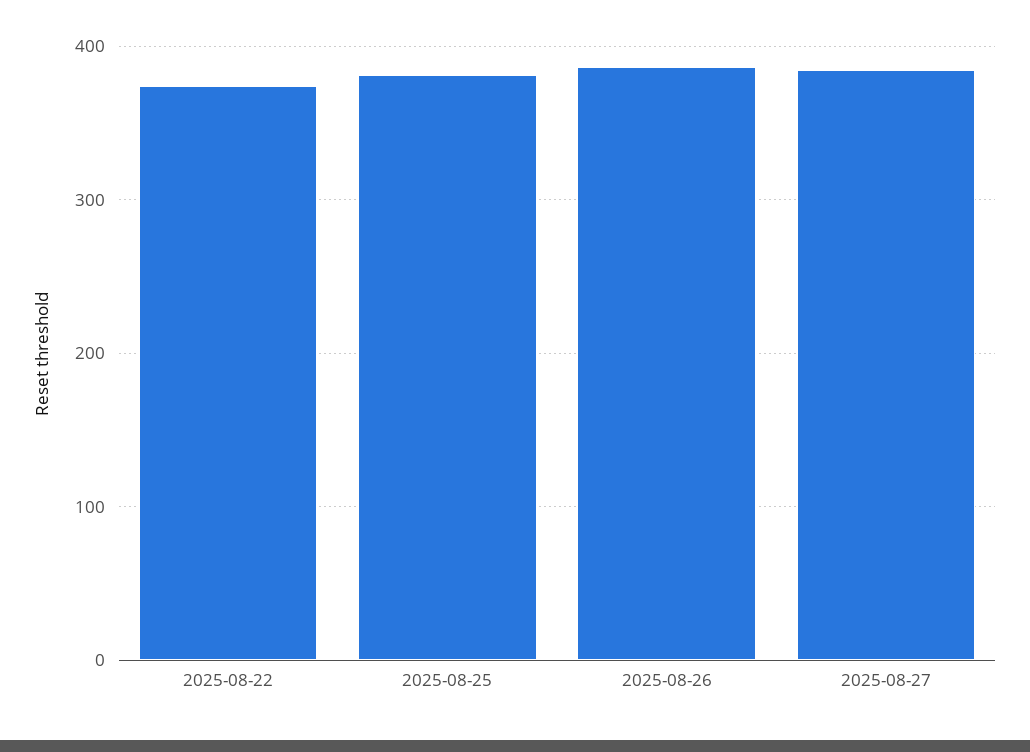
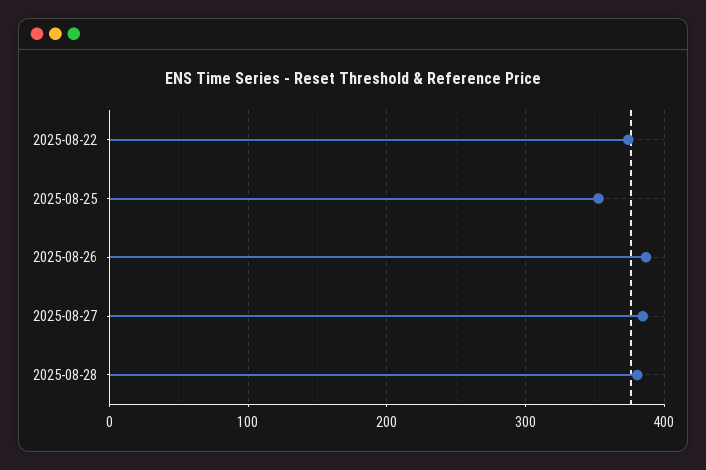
2025-08-25: 380 -> 350
2025-08-28: none -> 380

